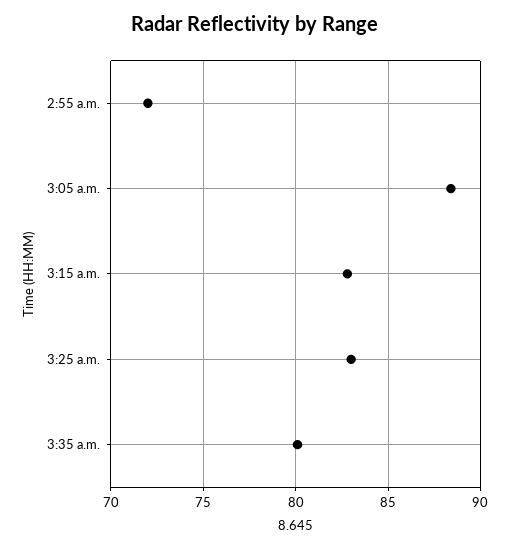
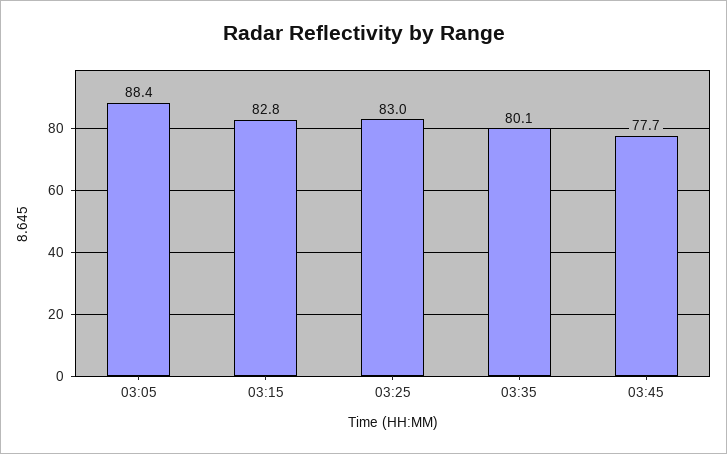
2:55 a.m.: 72 -> none
03:45: none -> 77.7

